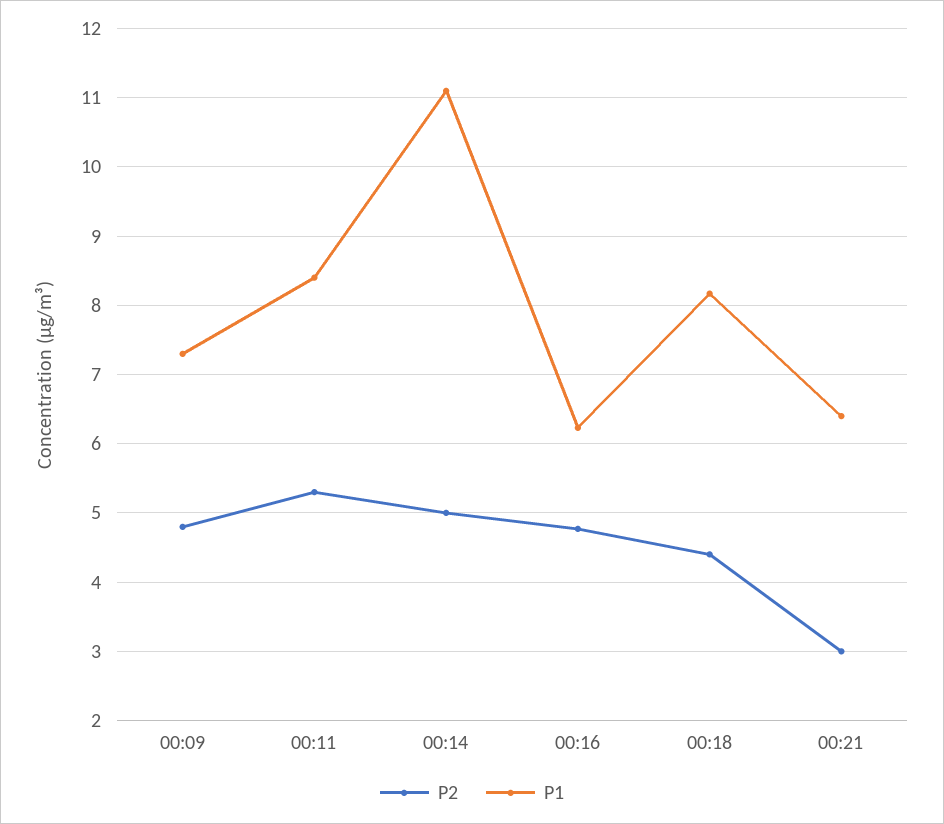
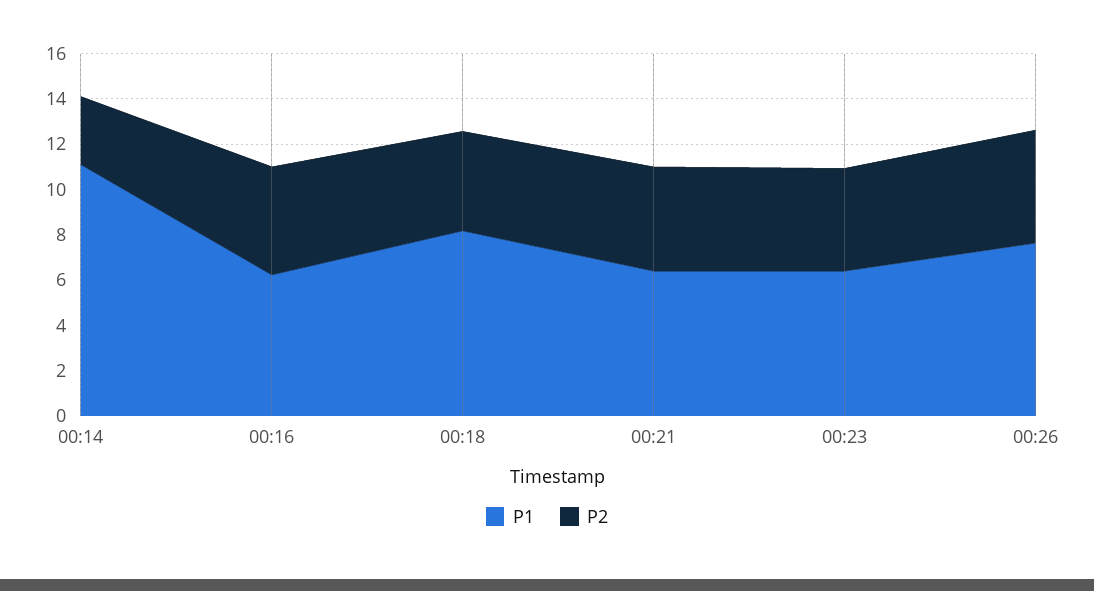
P2, 00:09: 4.8 -> none
P1, 00:09: 7.3 -> none
P2, 00:11: 5.3 -> none
P1, 00:11: 8.4 -> none
P2, 00:14: 5 -> 3
P2, 00:21: 3 -> 4.5
P1, 00:23: none -> 6.5
P2, 00:23: none -> 4.5
P1, 00:26: none -> 7.5
P2, 00:26: none -> 5

